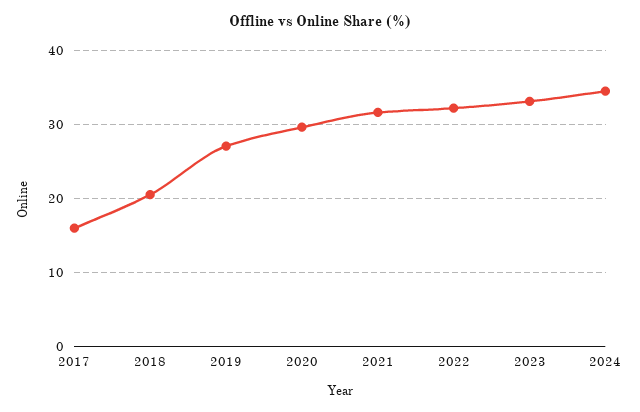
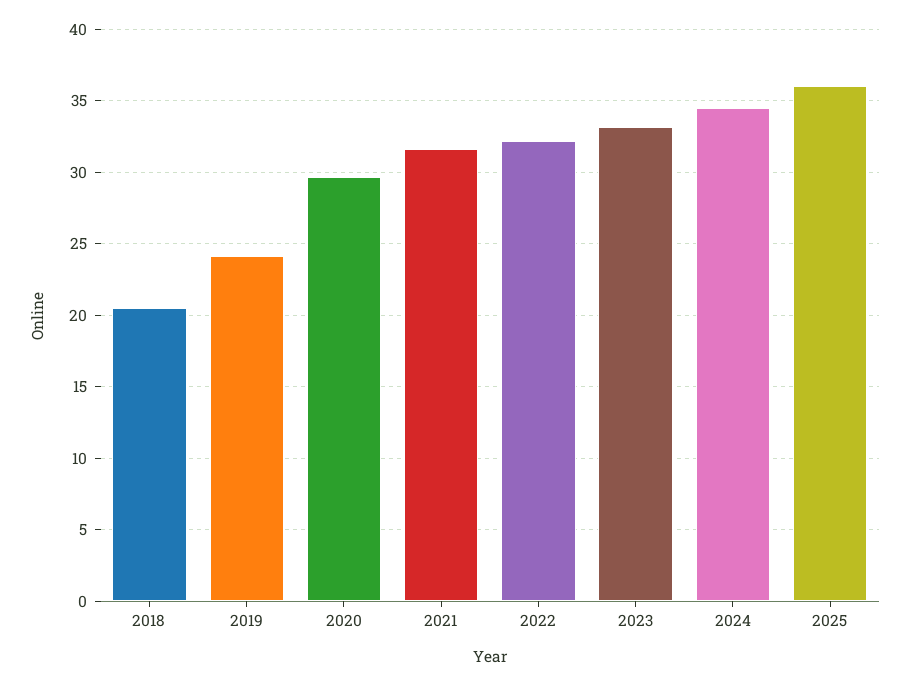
2017: 16 -> none
2019: 27 -> 24
2025: none -> 36

